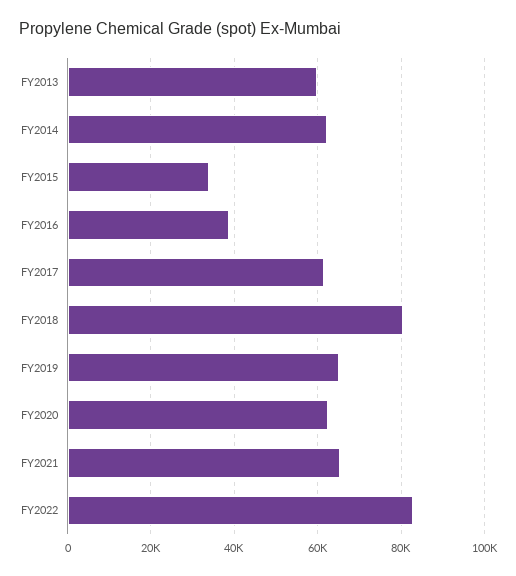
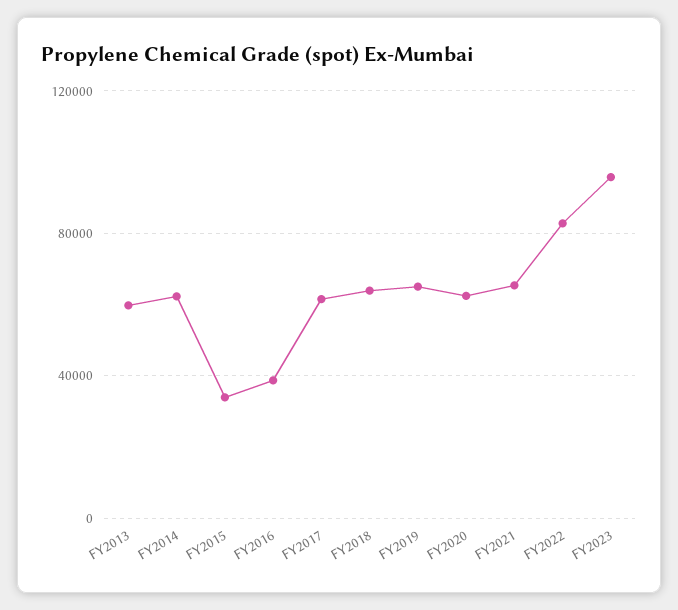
FY2018: 80000 -> 65000
FY2023: none -> 95000

